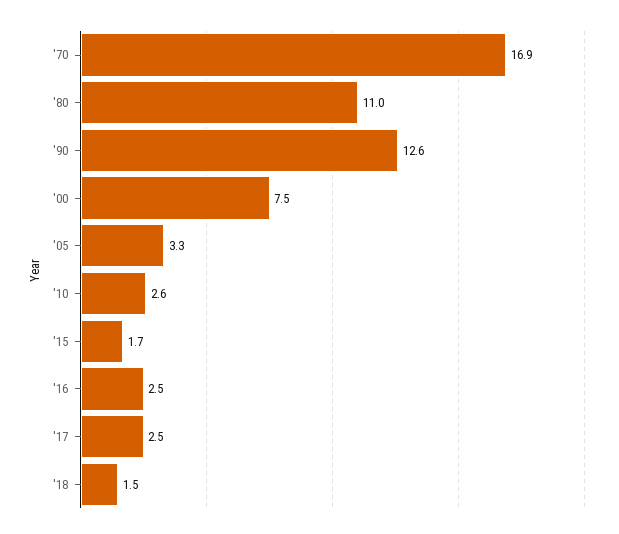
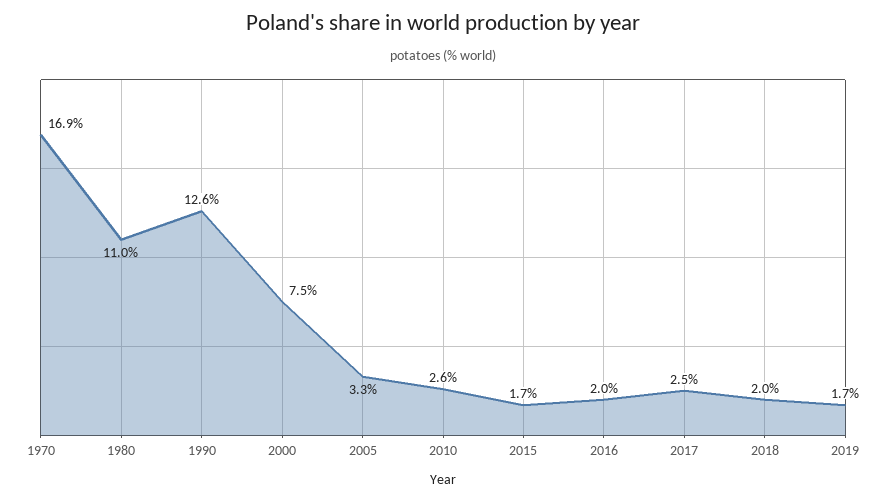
'16: 2.5 -> 2
'18: 1.5 -> 2
2019: none -> 1.7

